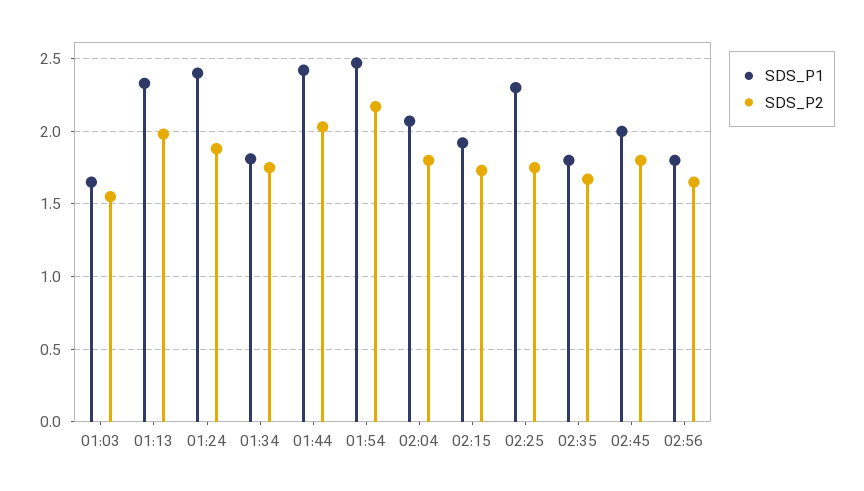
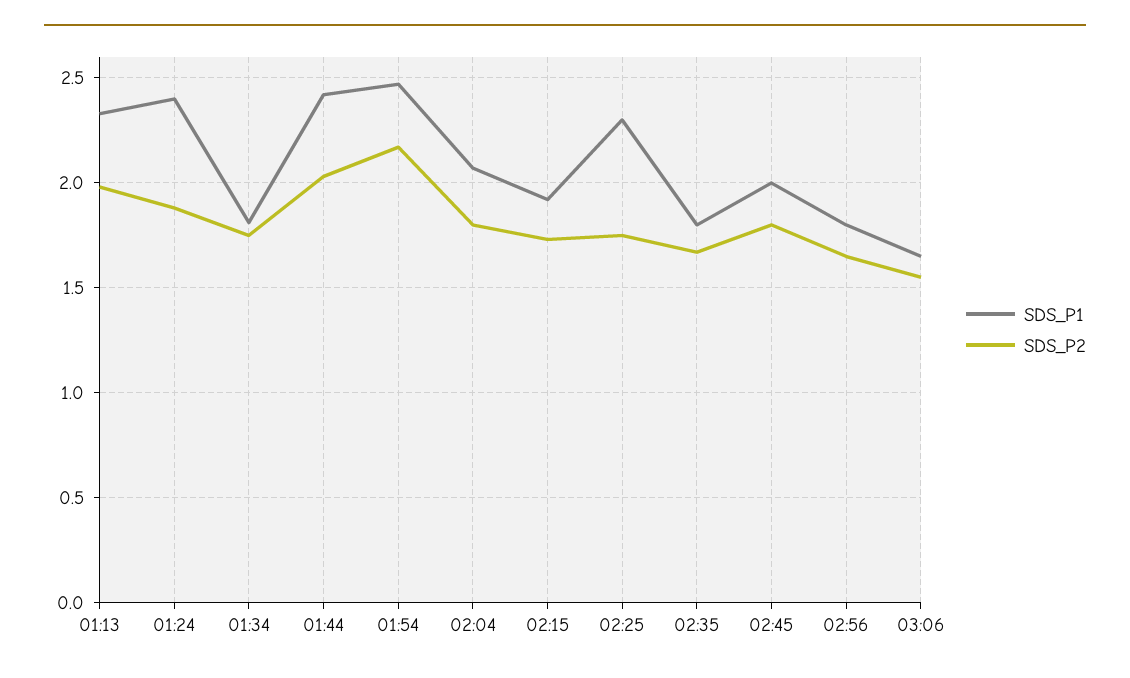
SDS_P1, 01:03: 1.65 -> none
SDS_P2, 01:03: 1.55 -> none
SDS_P1, 03:06: none -> 1.65
SDS_P2, 03:06: none -> 1.55

